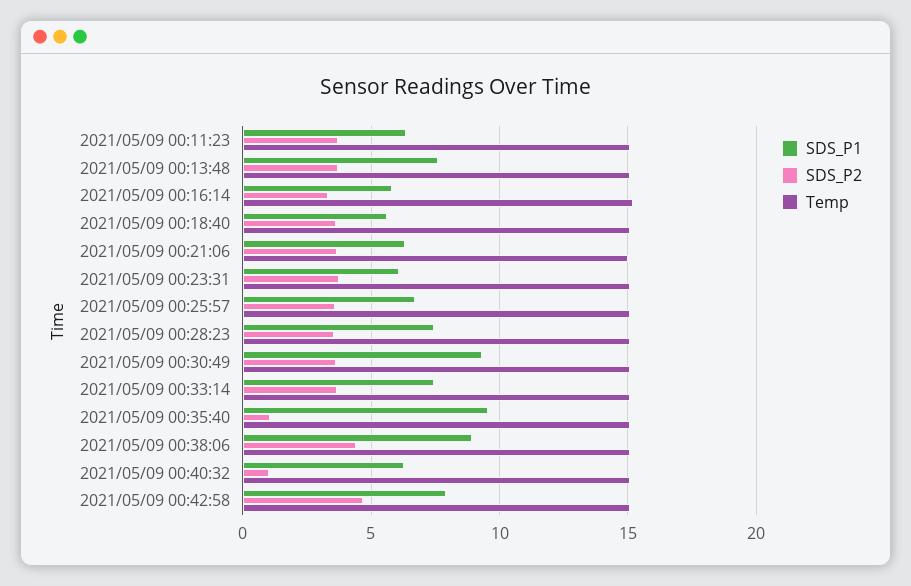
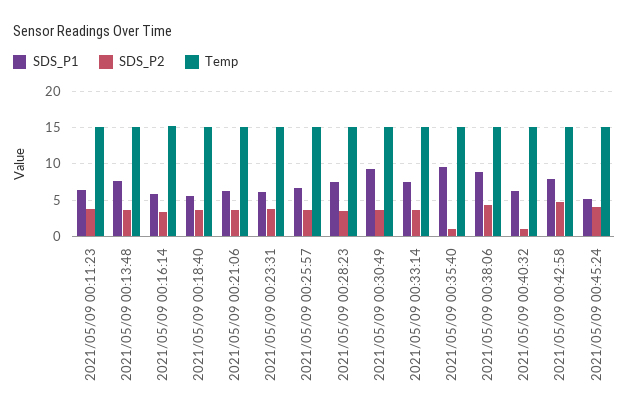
SDS_P1, 2021/05/09 00:45:24: none -> 5
SDS_P2, 2021/05/09 00:45:24: none -> 4
Temp, 2021/05/09 00:45:24: none -> 15

